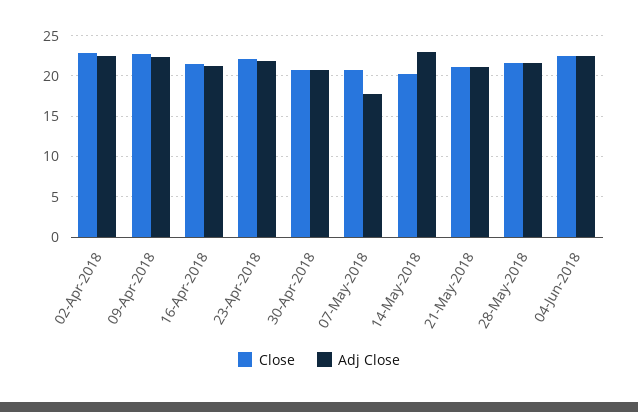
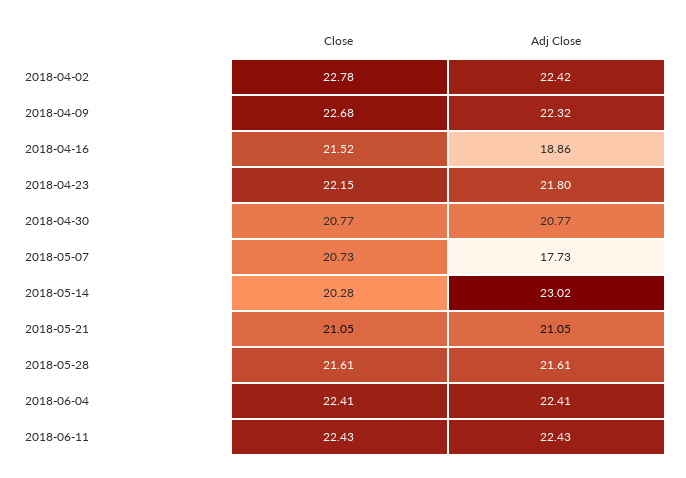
Adj Close, 16-Apr-2018: 21 -> 18.86
Close, 2018-06-11: none -> 22.43
Adj Close, 2018-06-11: none -> 22.43

